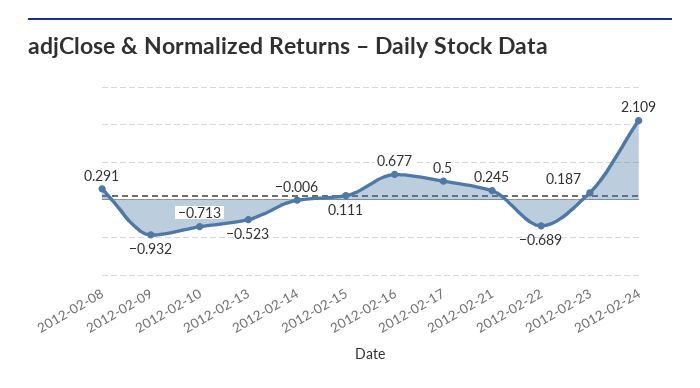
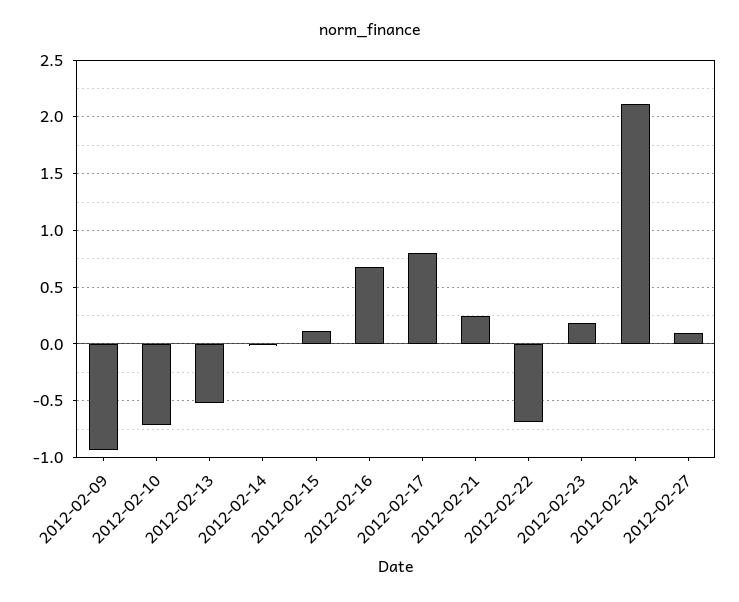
2012-02-08: 0.291 -> none
2012-02-17: 0.5 -> 0.8
2012-02-27: none -> 0.1

